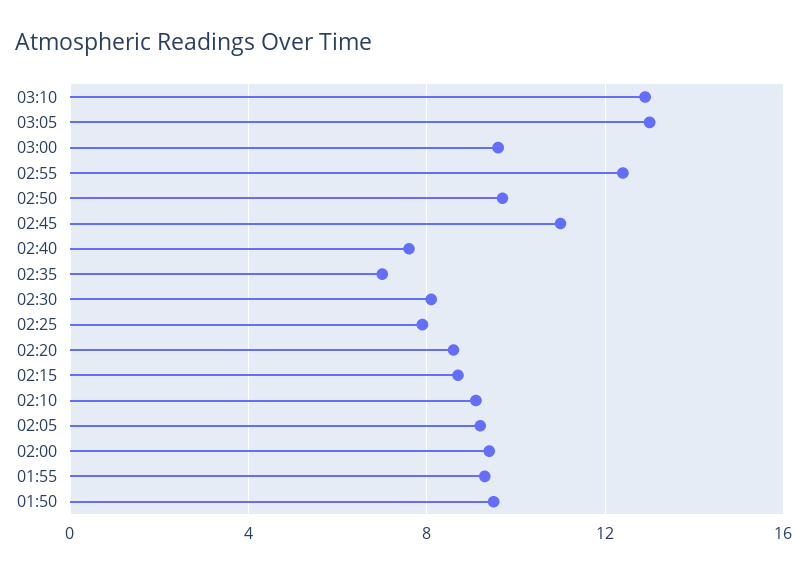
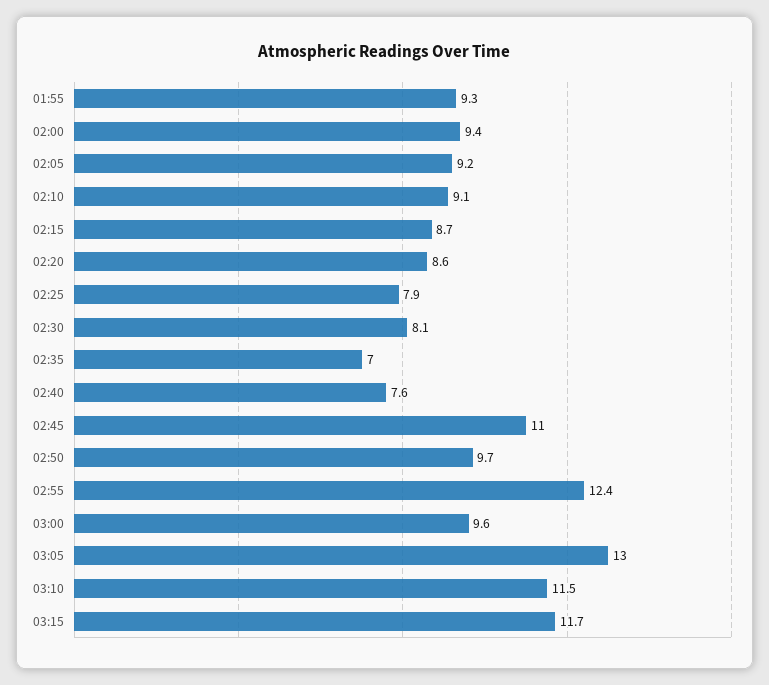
03:10: 13 -> 11.5
01:50: 9.5 -> none
03:15: none -> 11.7

